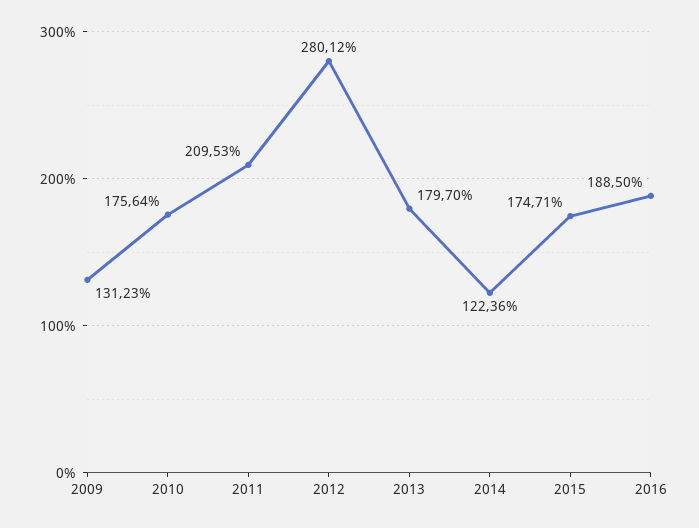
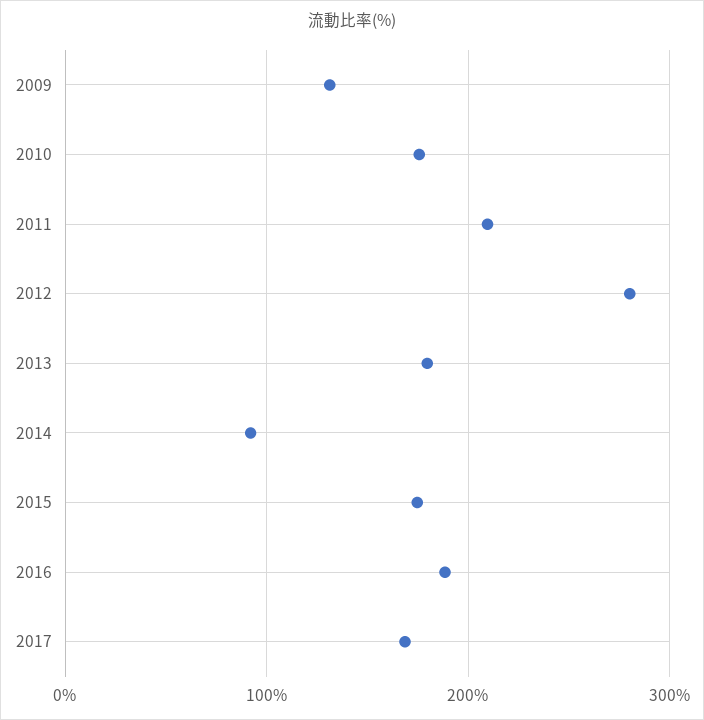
2014: 122.36 -> 90
2017: none -> 170

